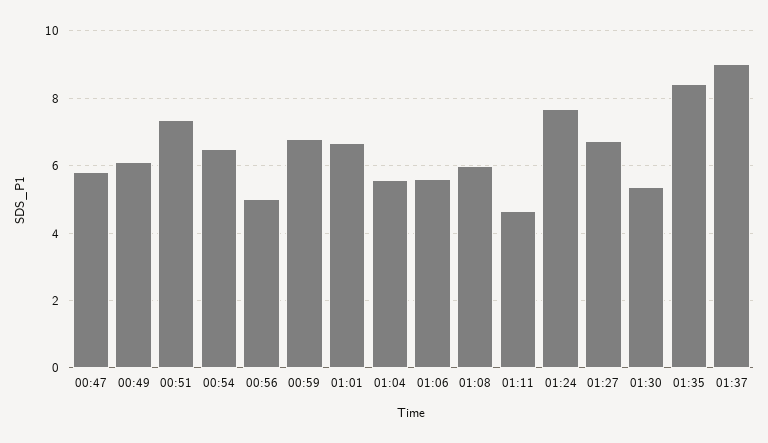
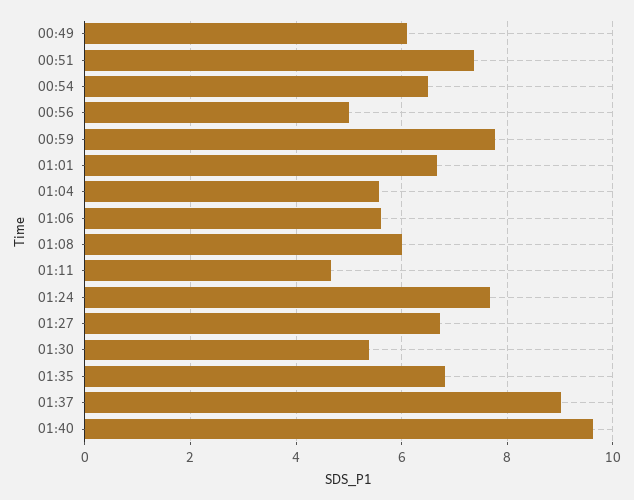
00:47: 5.8 -> none
00:59: 6.8 -> 7.8
01:35: 8.4 -> 6.8
01:40: none -> 9.6

